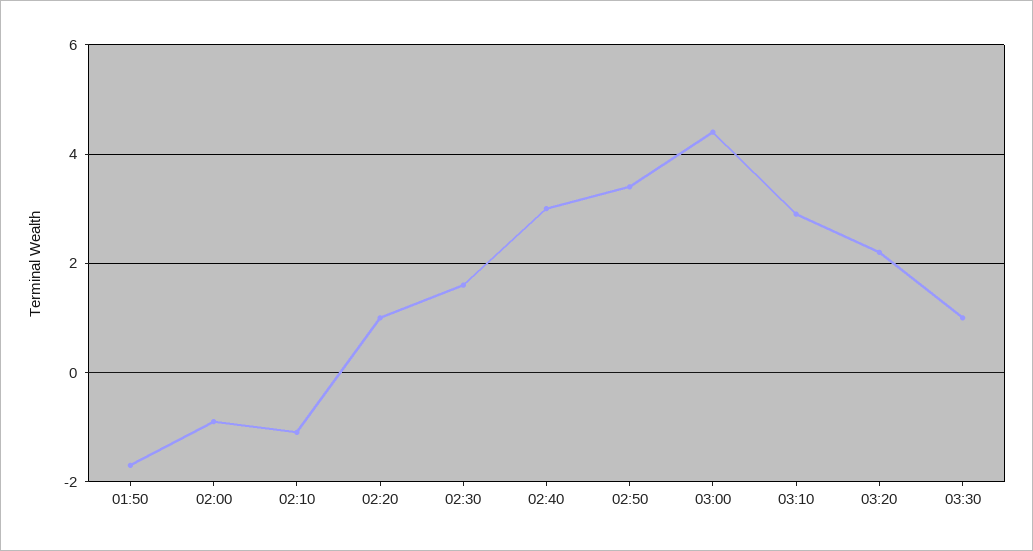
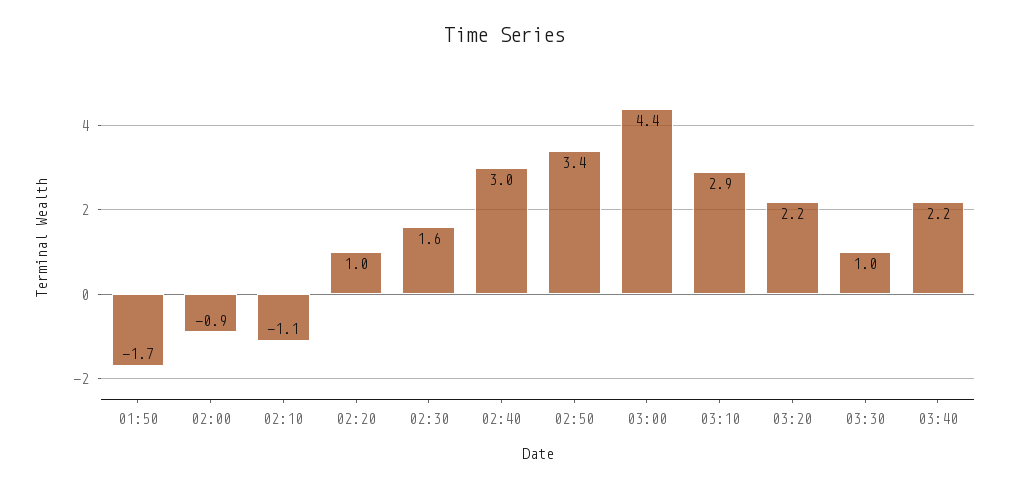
03:40: none -> 2.2

